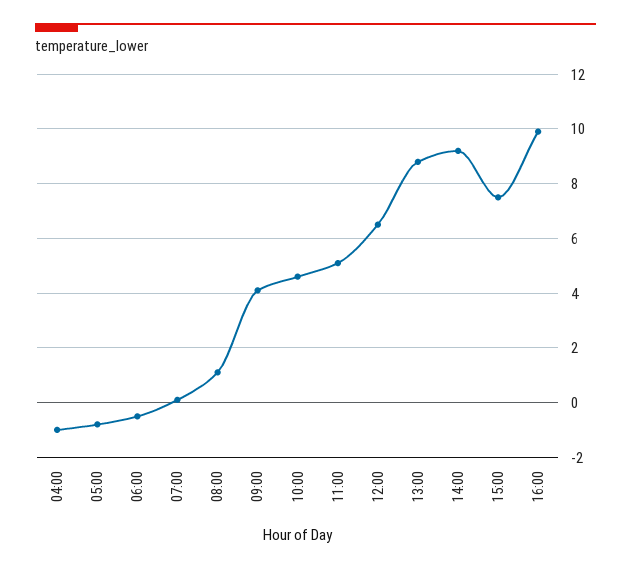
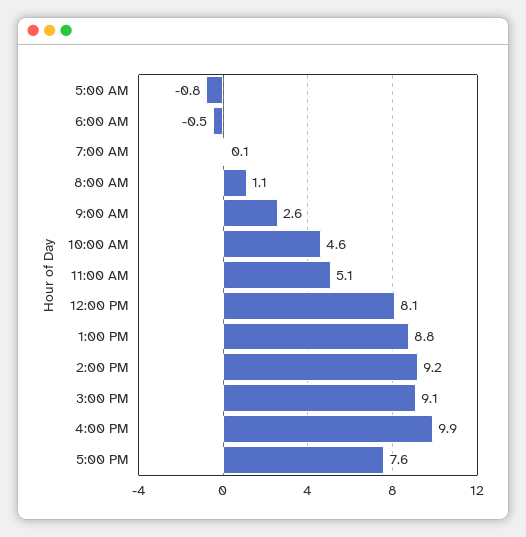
04:00: -1 -> none
09:00: 4 -> 2.6
12:00: 6.5 -> 8.1
15:00: 7.5 -> 9.1
5:00 PM: none -> 7.6

